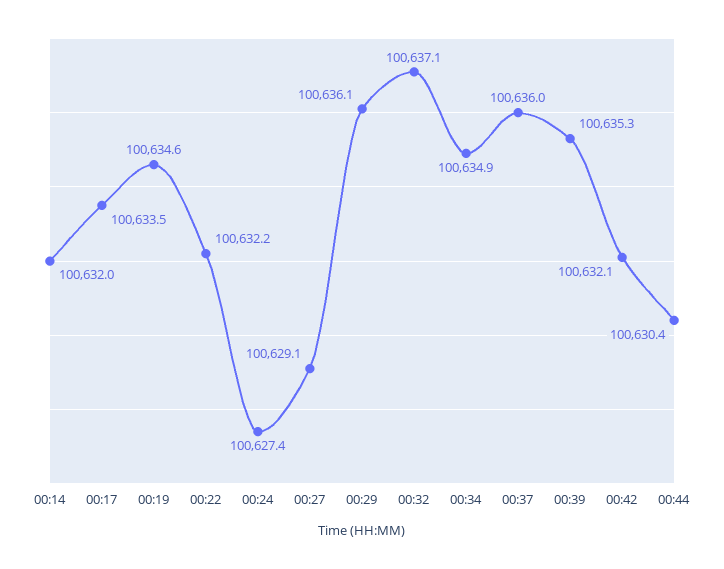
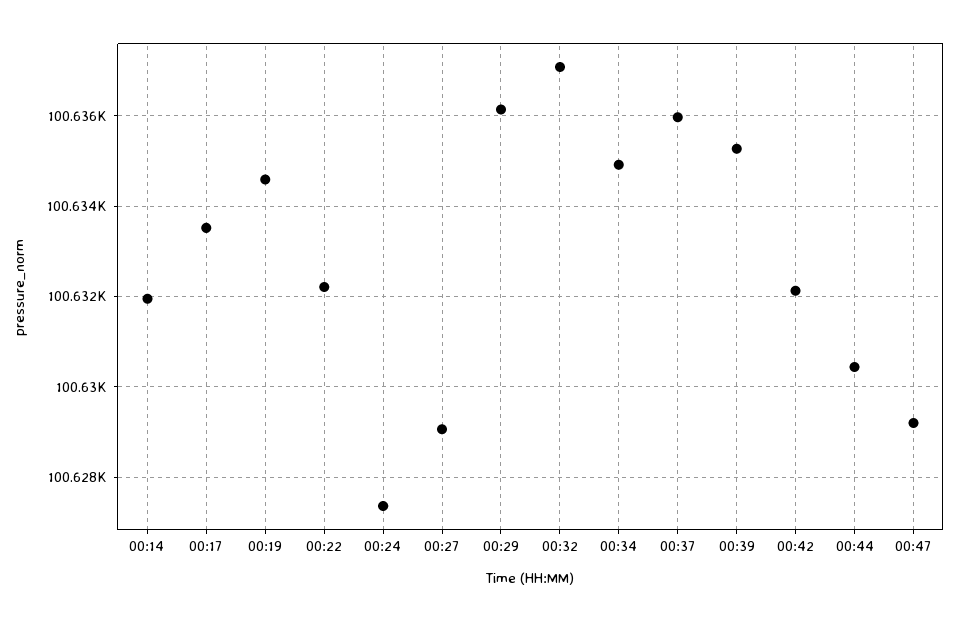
00:47: none -> 100629.2

